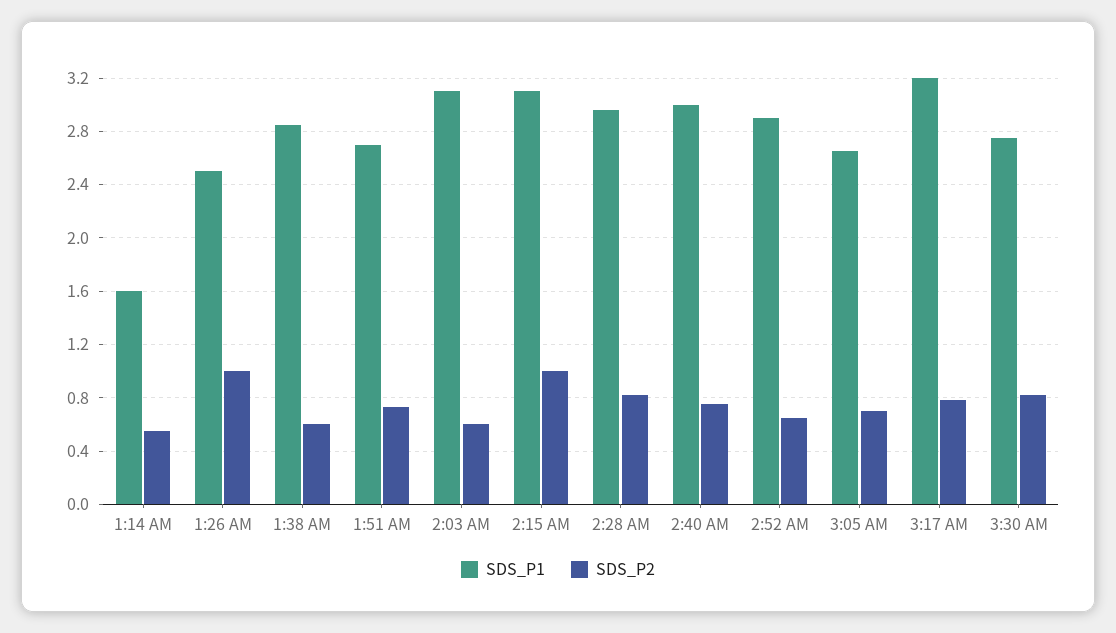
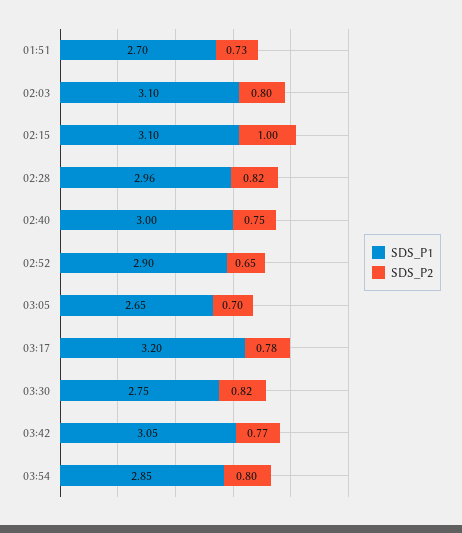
SDS_P1, 1:14 AM: 1.6 -> none
SDS_P2, 1:14 AM: 0.55 -> none
SDS_P1, 1:26 AM: 2.5 -> none
SDS_P2, 1:26 AM: 1 -> none
SDS_P1, 1:38 AM: 2.85 -> none
SDS_P2, 1:38 AM: 0.6 -> none
SDS_P2, 2:03 AM: 0.6 -> 0.8
SDS_P1, 03:42: none -> 3.05
SDS_P2, 03:42: none -> 0.77
SDS_P1, 03:54: none -> 2.85
SDS_P2, 03:54: none -> 0.8

